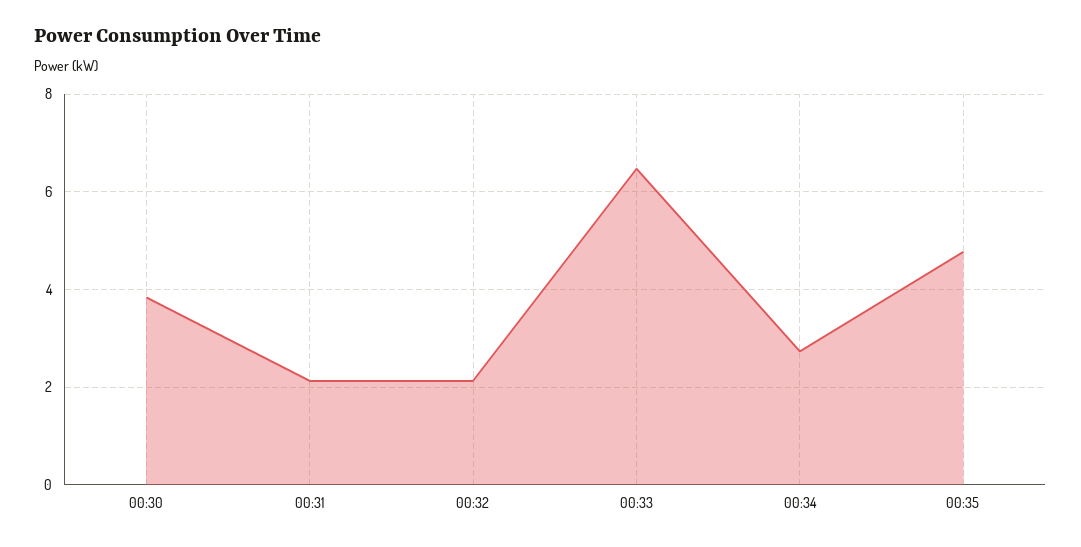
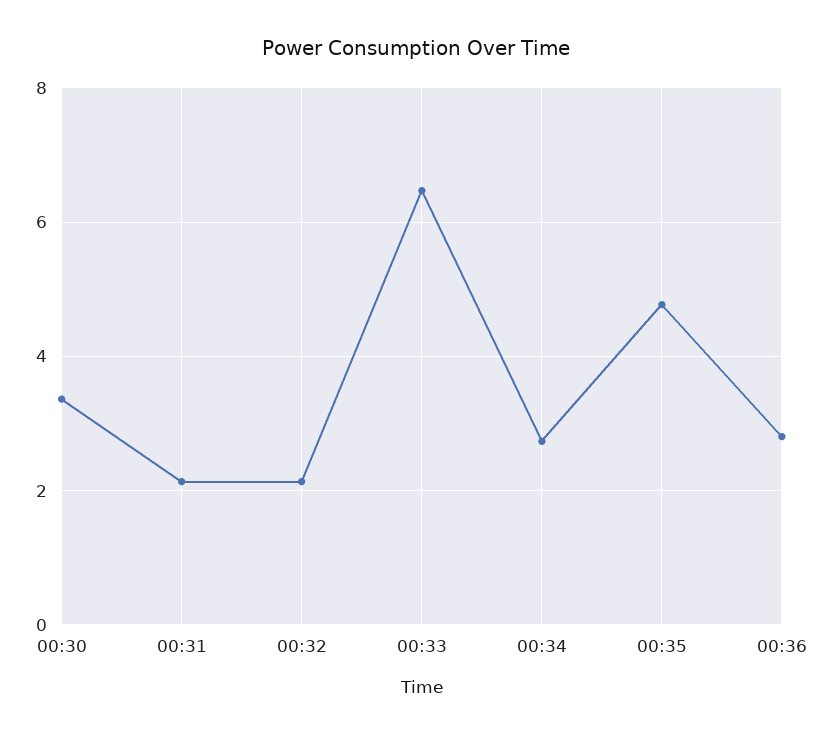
00:30: 3.8 -> 3.4
00:36: none -> 2.8

